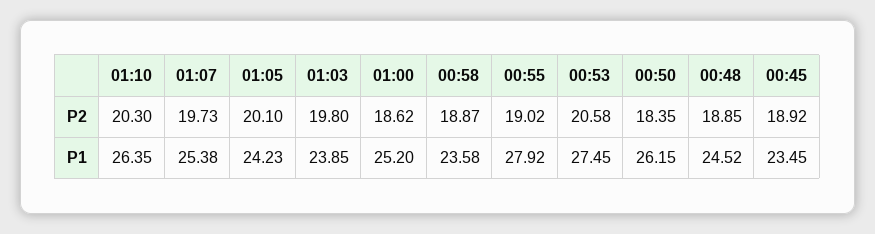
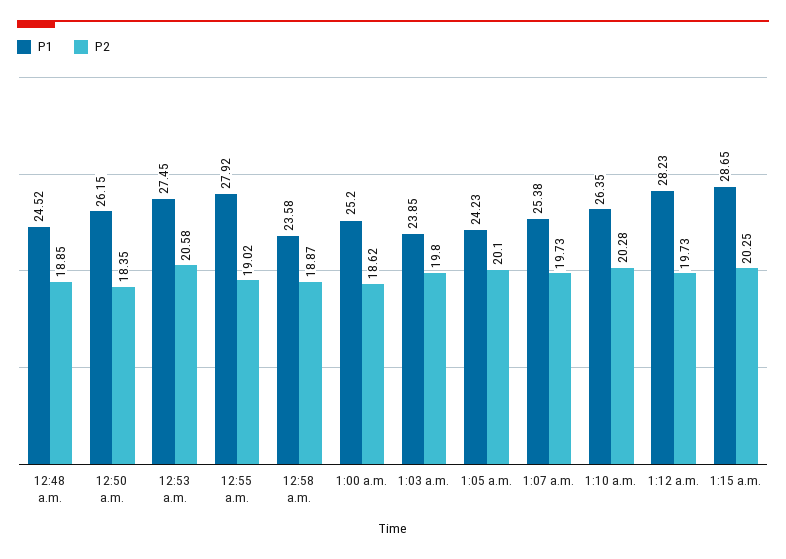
P2, 01:10: 20.3 -> 20.28
P2, 00:45: 18.92 -> none
P1, 00:45: 23.45 -> none
P1, 1:12 a.m.: none -> 28.23
P2, 1:12 a.m.: none -> 19.73
P1, 1:15 a.m.: none -> 28.65
P2, 1:15 a.m.: none -> 20.25

